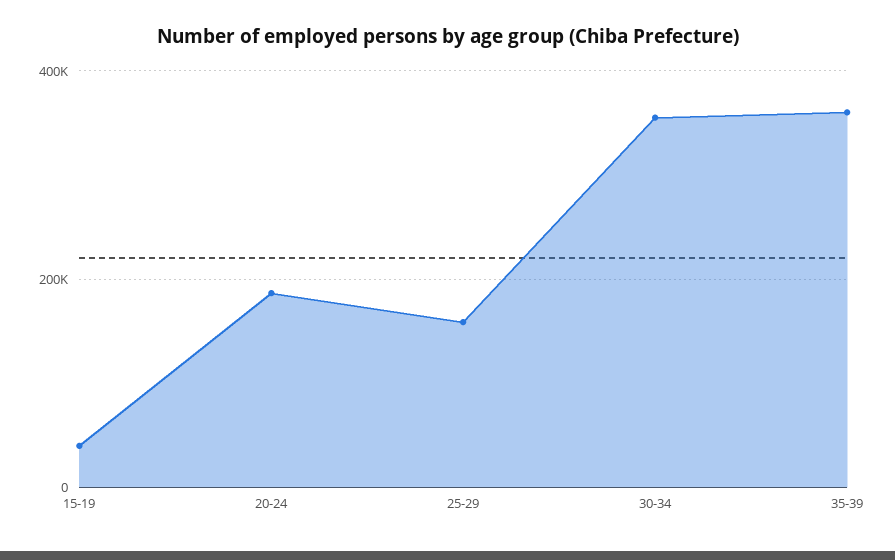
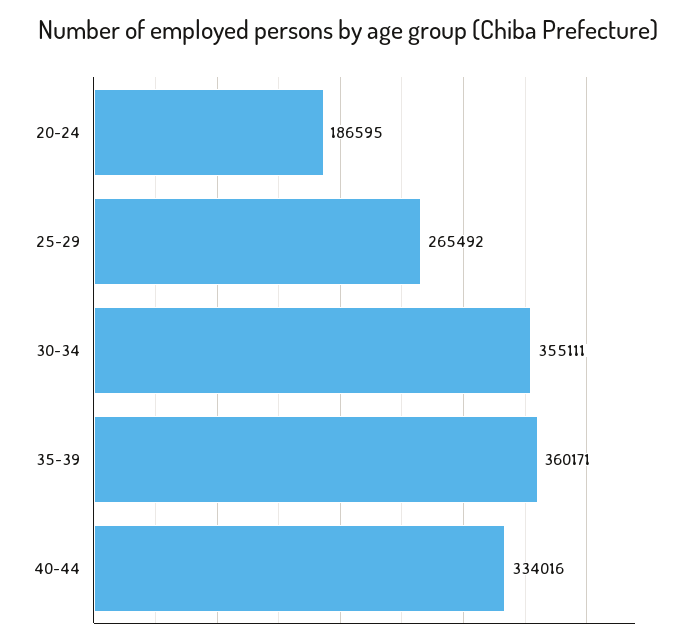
15-19: 40000 -> none
25-29: 160000 -> 265492
40-44: none -> 334016

